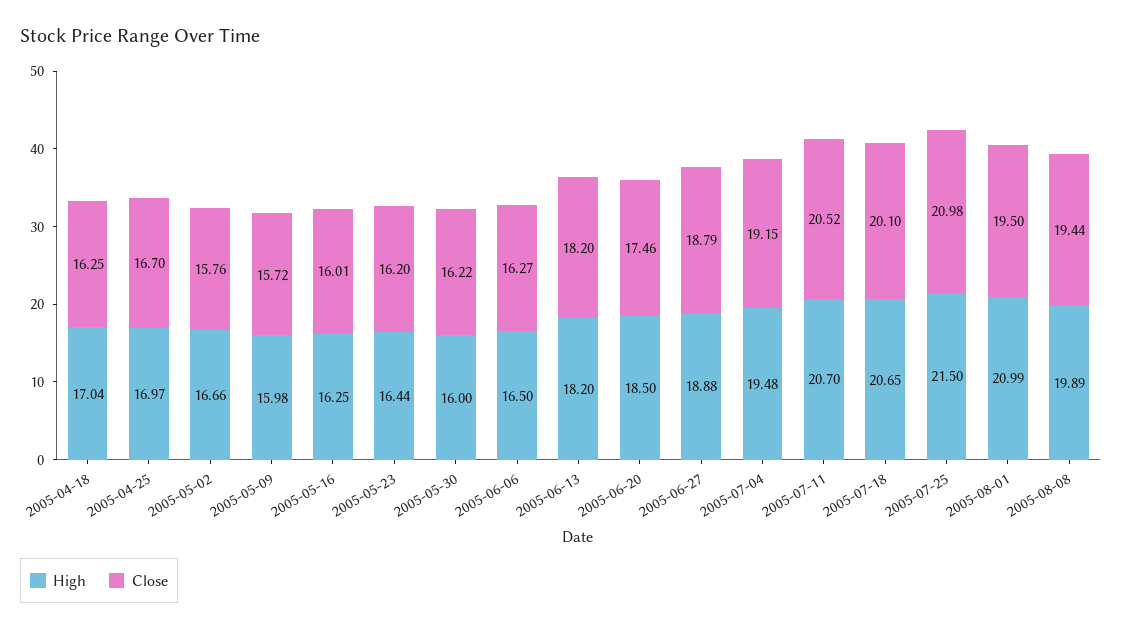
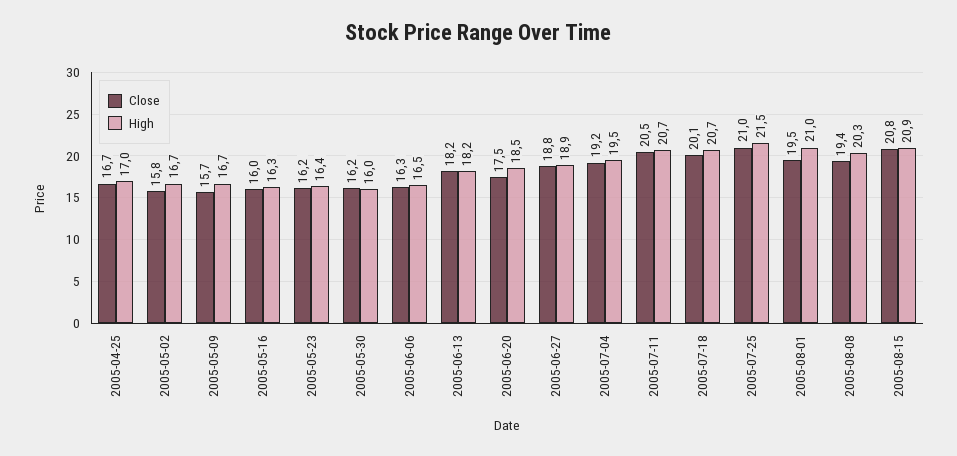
High, 2005-04-18: 17.04 -> none
Close, 2005-04-18: 16.25 -> none
High, 2005-05-09: 15.98 -> 16.7
High, 2005-08-08: 19.89 -> 20.3
Close, 2005-08-15: none -> 20.8
High, 2005-08-15: none -> 20.9

